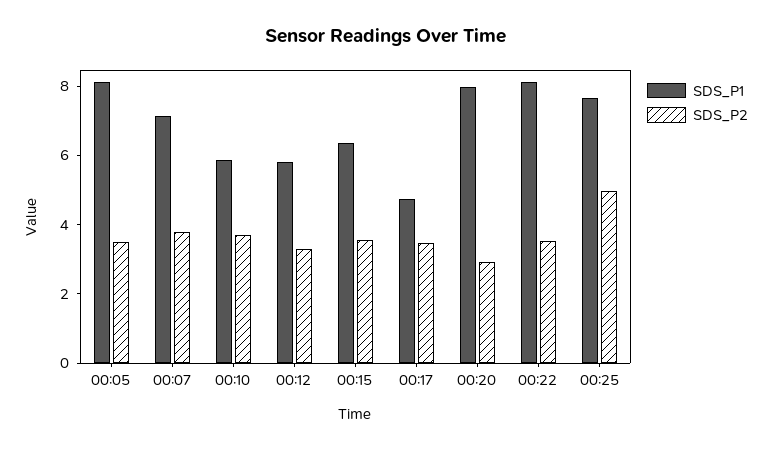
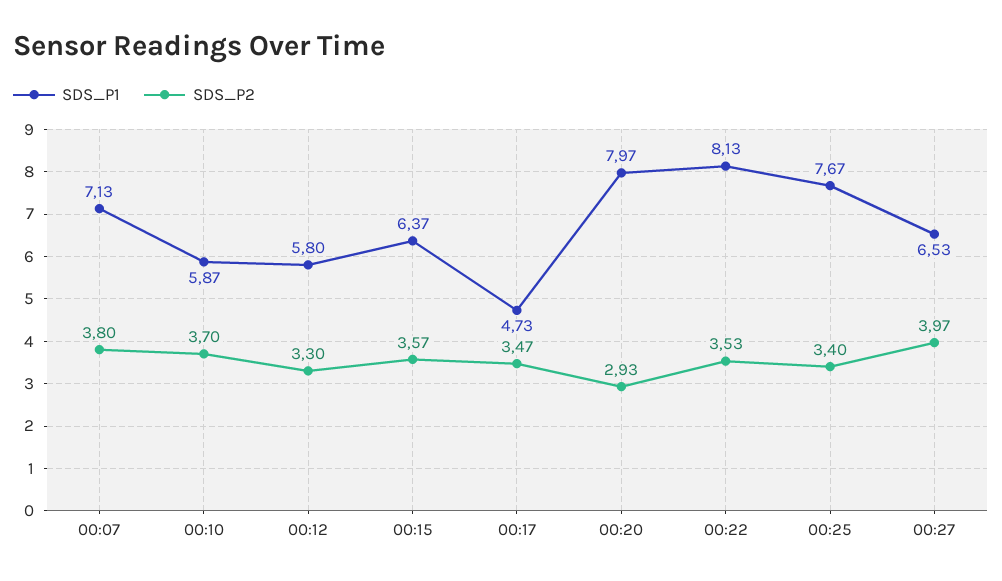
SDS_P1, 00:05: 8 -> none
SDS_P2, 00:05: 3.5 -> none
SDS_P2, 00:25: 5 -> 3.4
SDS_P1, 00:27: none -> 6.53
SDS_P2, 00:27: none -> 3.97

